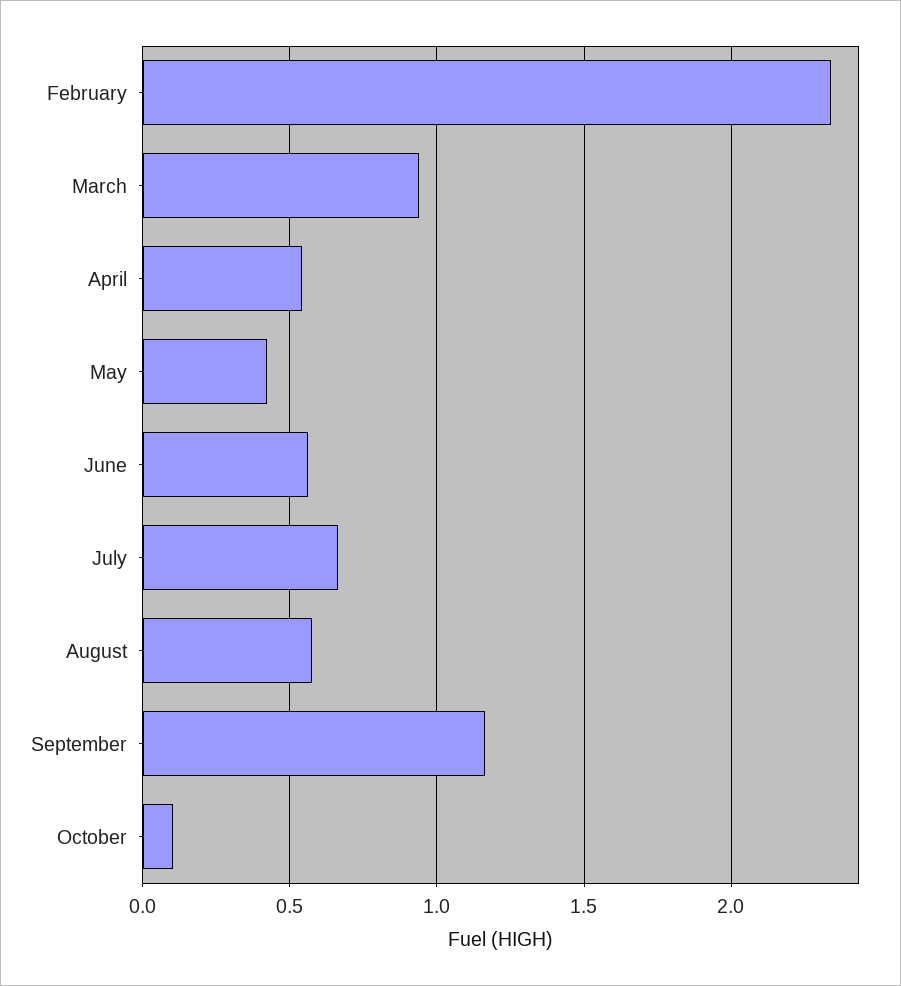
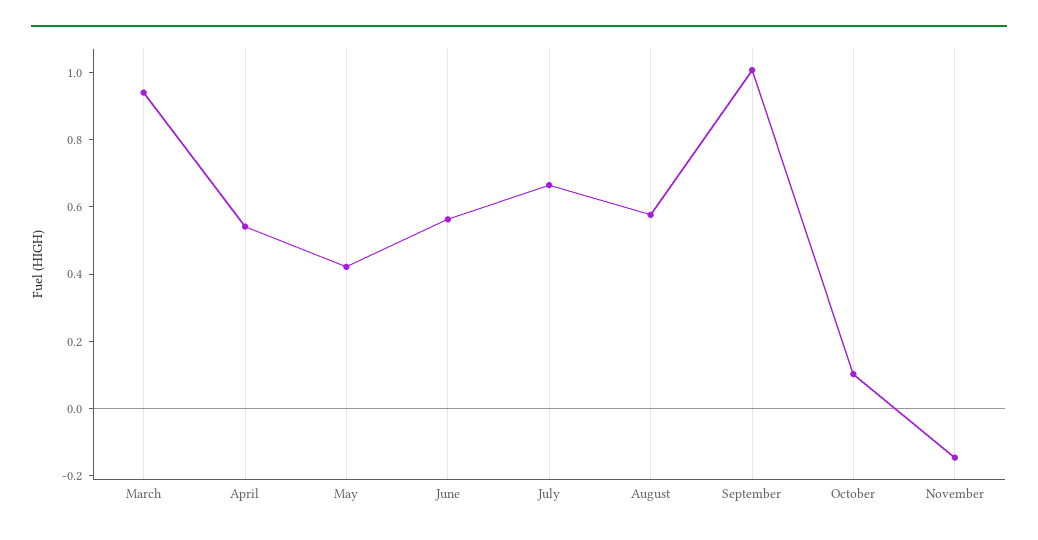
February: 2.35 -> none
September: 1.15 -> 1
November: none -> -0.15

